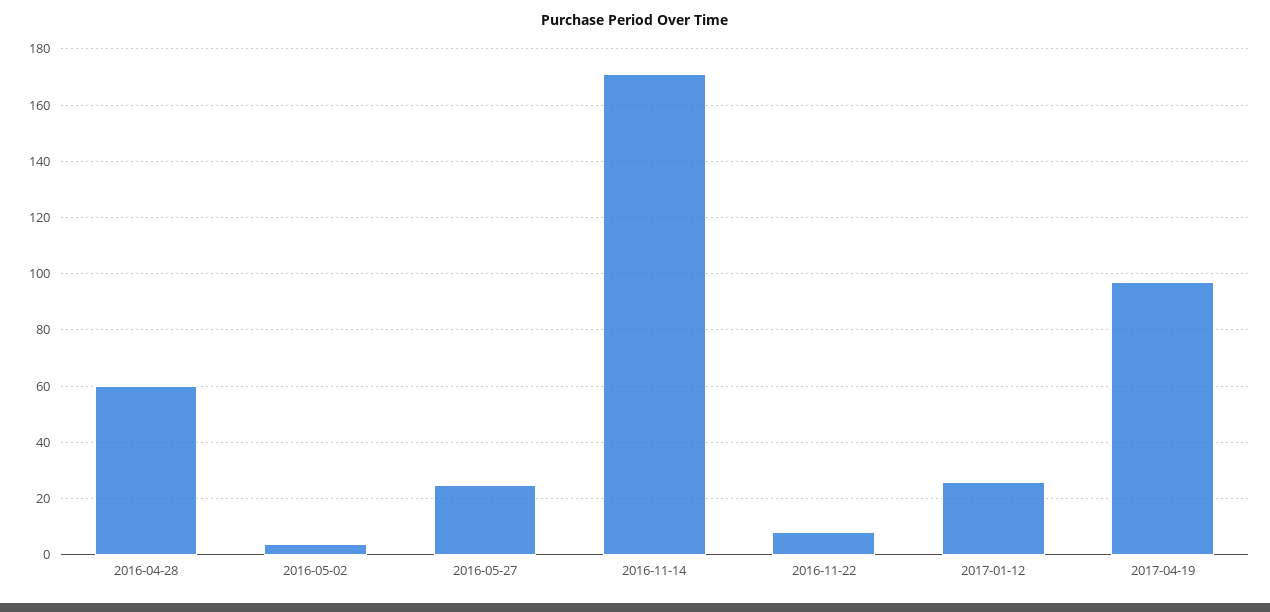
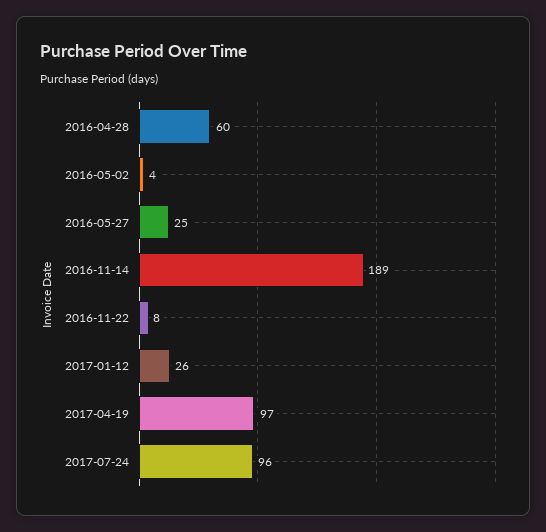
2016-11-14: 170 -> 189
2017-07-24: none -> 96

